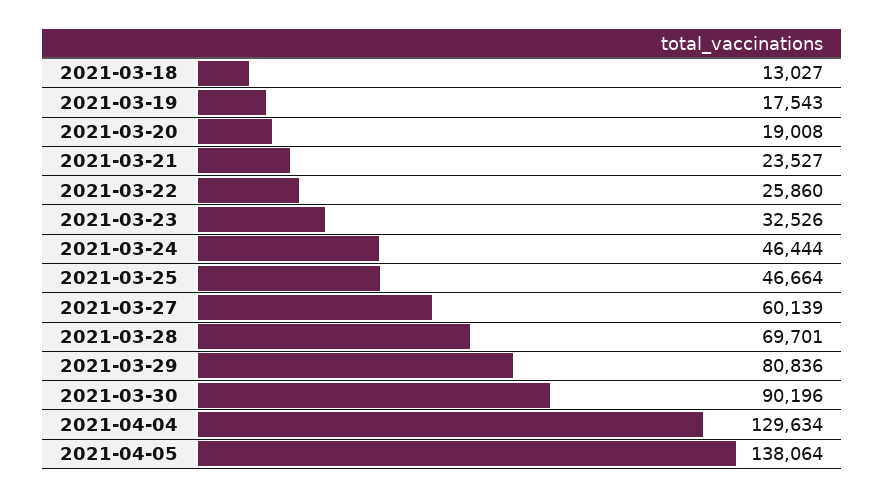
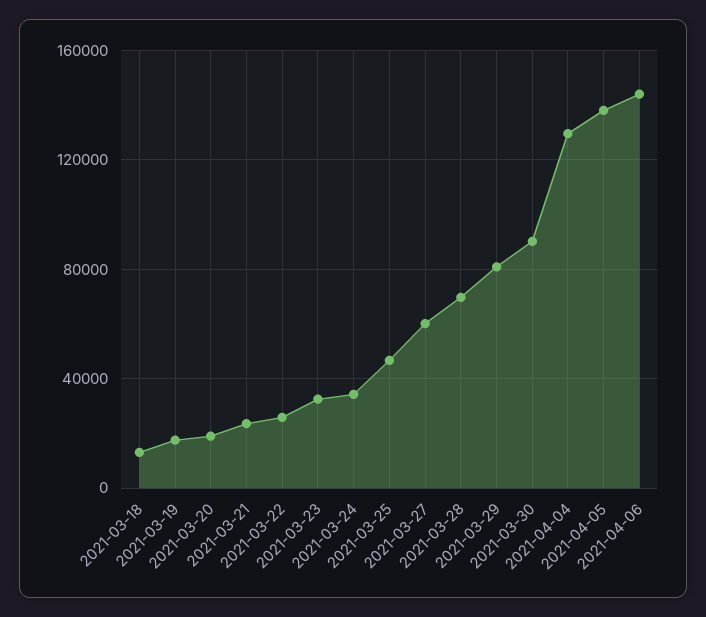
2021-03-24: 46444 -> 35000
2021-04-06: none -> 145000

